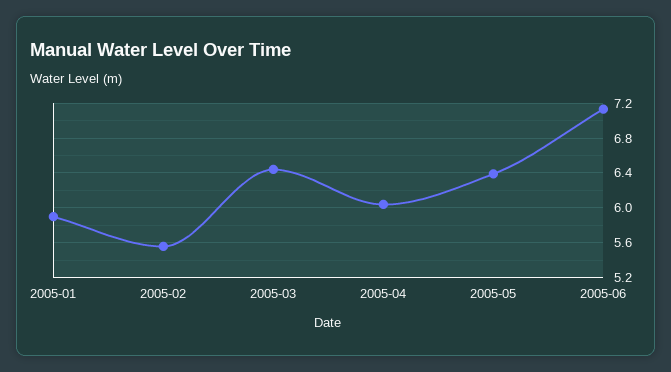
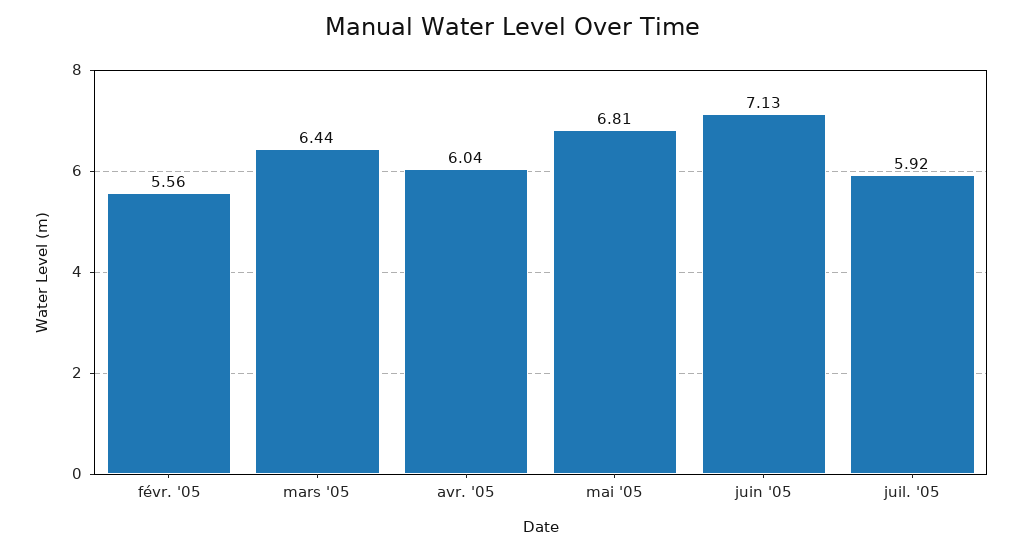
2005-01: 5.9 -> none
2005-05: 6.4 -> 6.81
juil. '05: none -> 5.92

